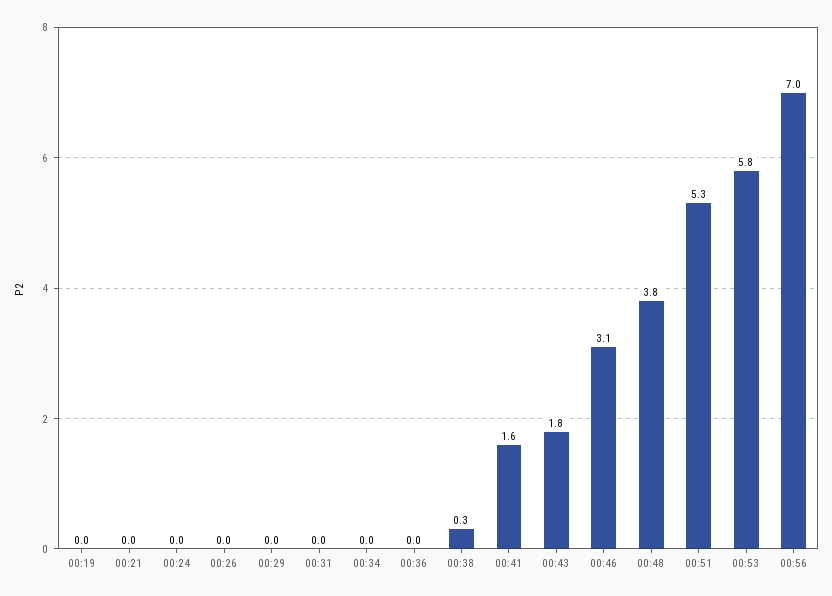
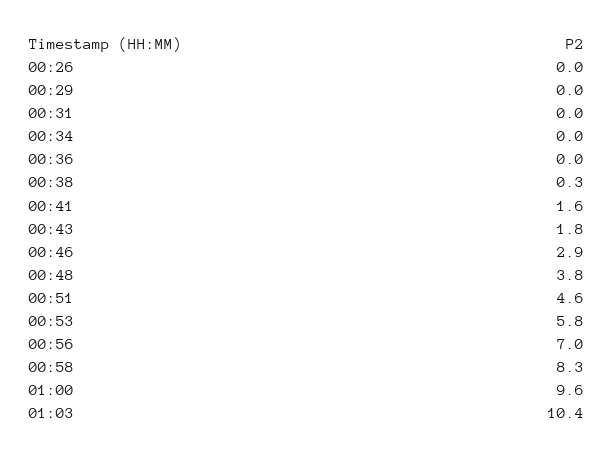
00:19: 0 -> none
00:21: 0 -> none
00:24: 0 -> none
00:46: 3.1 -> 2.9
00:51: 5.3 -> 4.6
00:58: none -> 8.3
01:00: none -> 9.6
01:03: none -> 10.4

